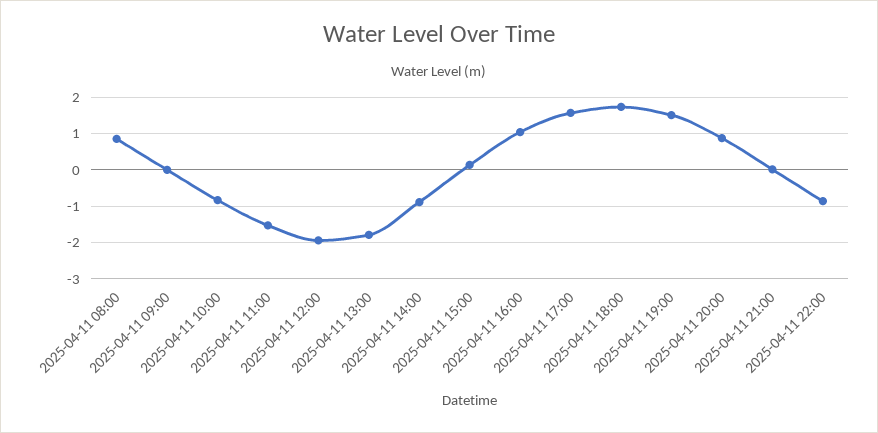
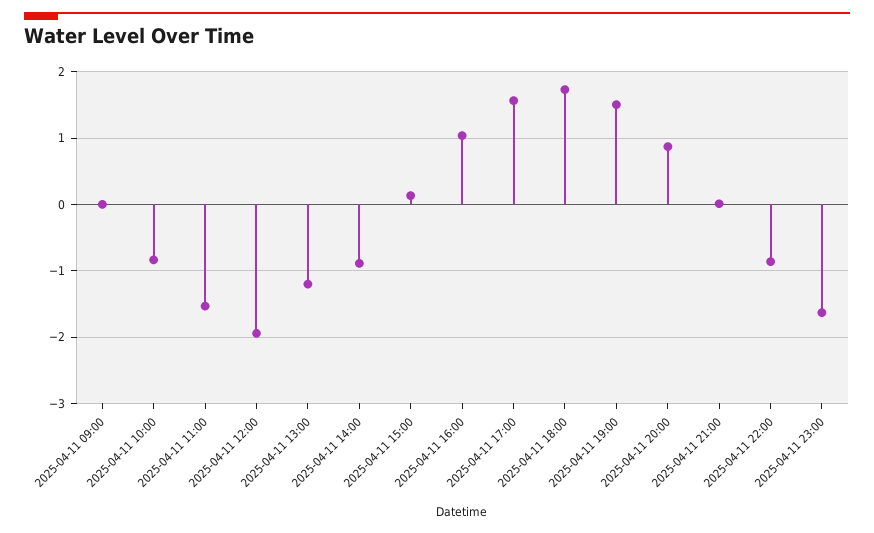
2025-04-11 08:00: 0.8 -> none
2025-04-11 13:00: -1.8 -> -1.2
2025-04-11 23:00: none -> -1.6

